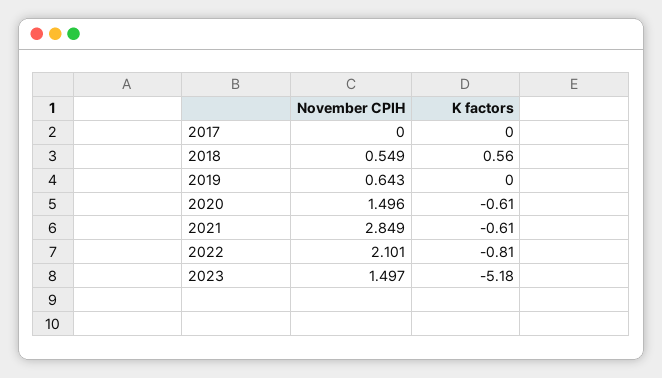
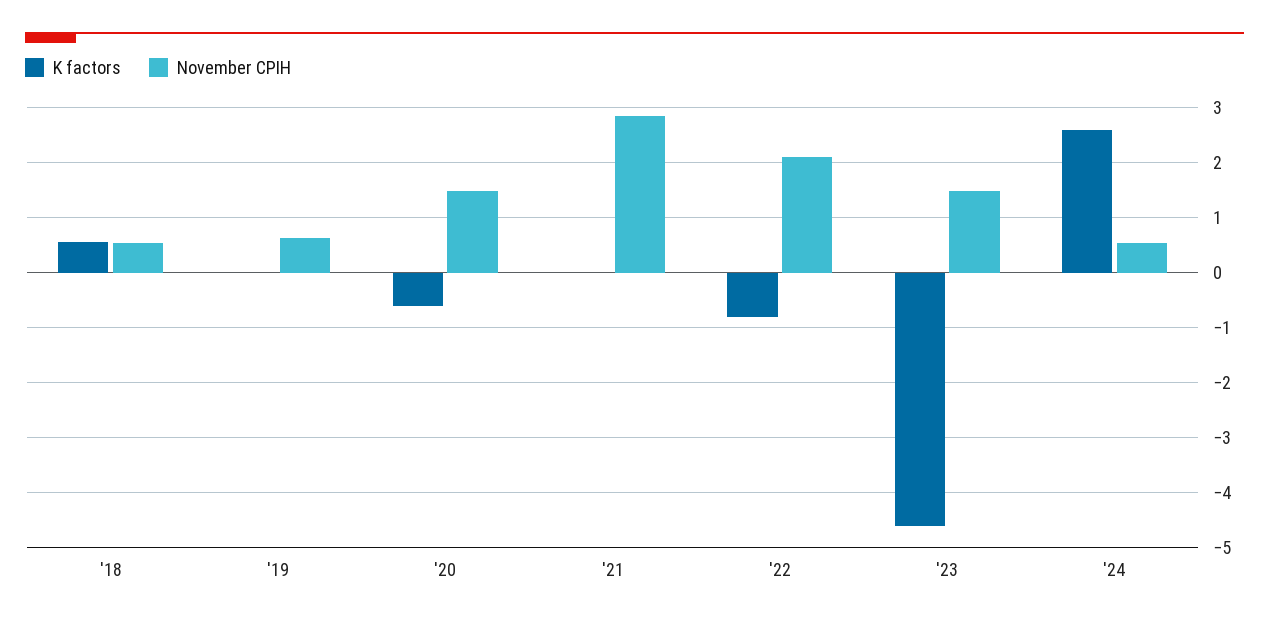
November CPIH, 2017: 0 -> none
K factors, 2017: 0 -> none
K factors, 2021: -0.61 -> 0
K factors, 2023: -5.18 -> -4.6
K factors, '24: none -> 2.6
November CPIH, '24: none -> 0.6

